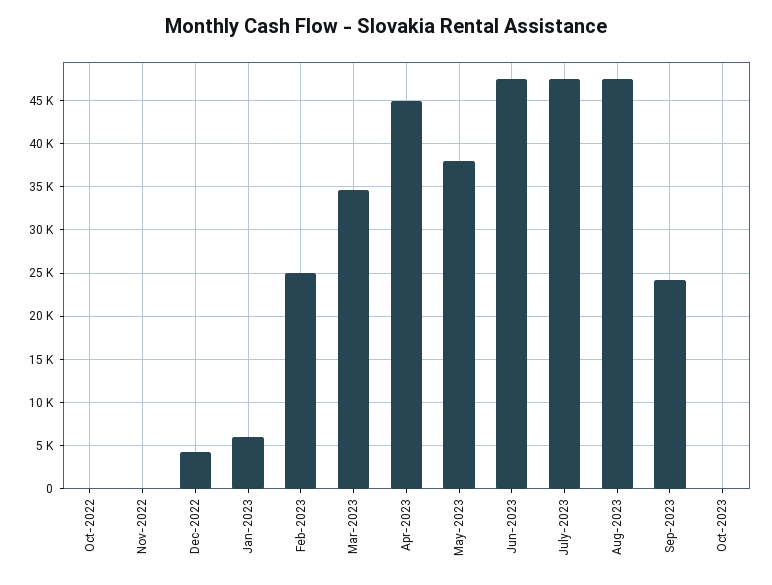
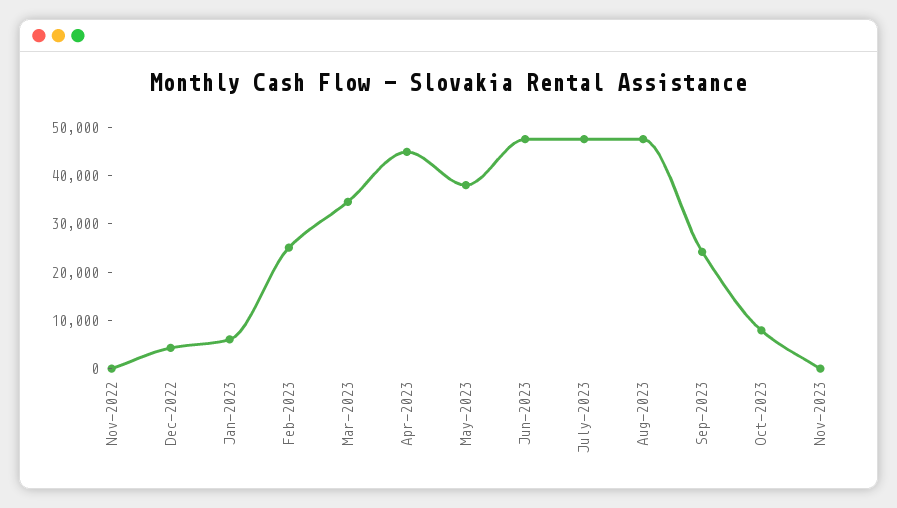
Oct-2022: 0 -> none
Oct-2023: 0 -> 8000
Nov-2023: none -> 0

